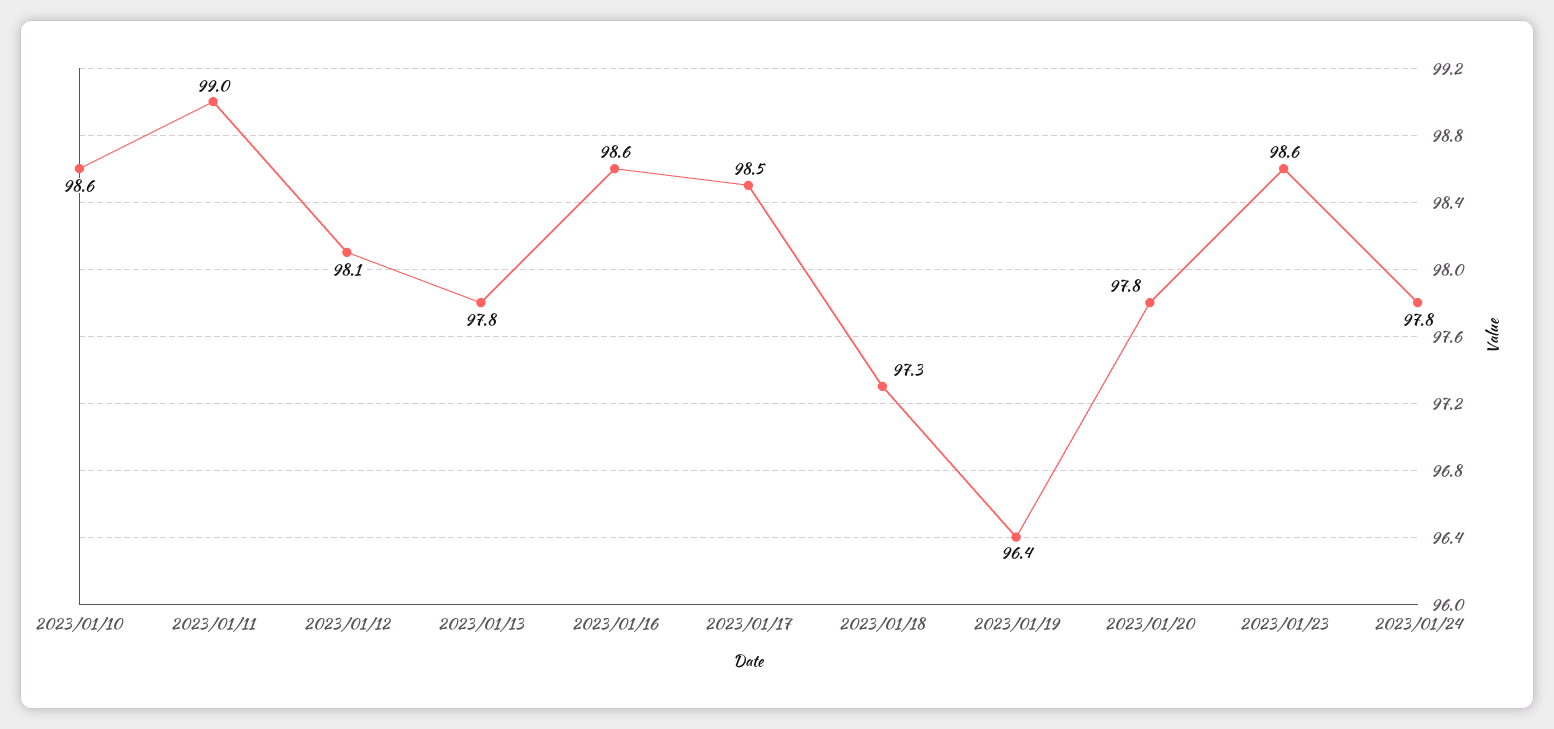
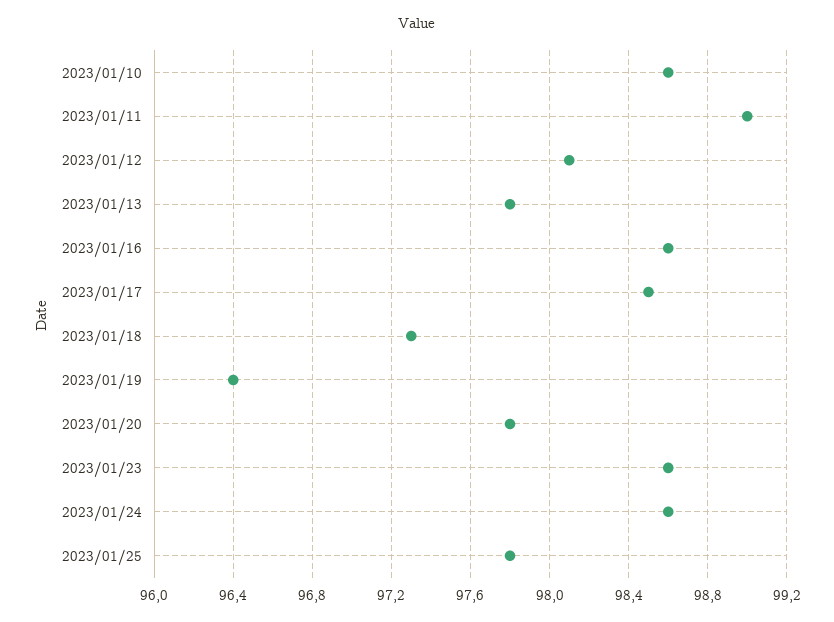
2023/01/24: 97.8 -> 98.6
2023/01/25: none -> 97.8

